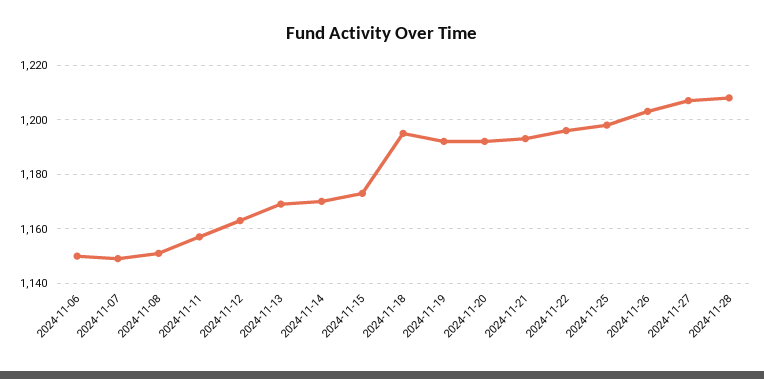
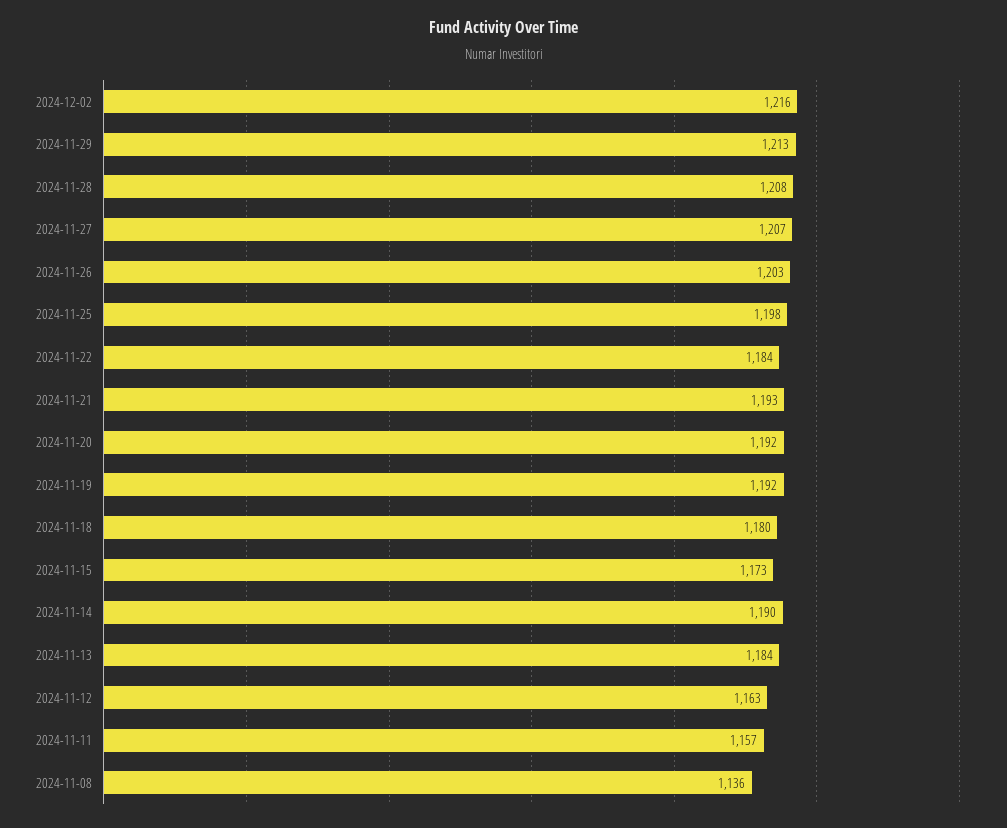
2024-11-06: 1150 -> none
2024-11-07: 1150 -> none
2024-11-08: 1150 -> 1136
2024-11-13: 1170 -> 1184
2024-11-14: 1170 -> 1190
2024-11-18: 1195 -> 1180
2024-11-22: 1195 -> 1184
2024-12-02: none -> 1216
2024-11-29: none -> 1213

